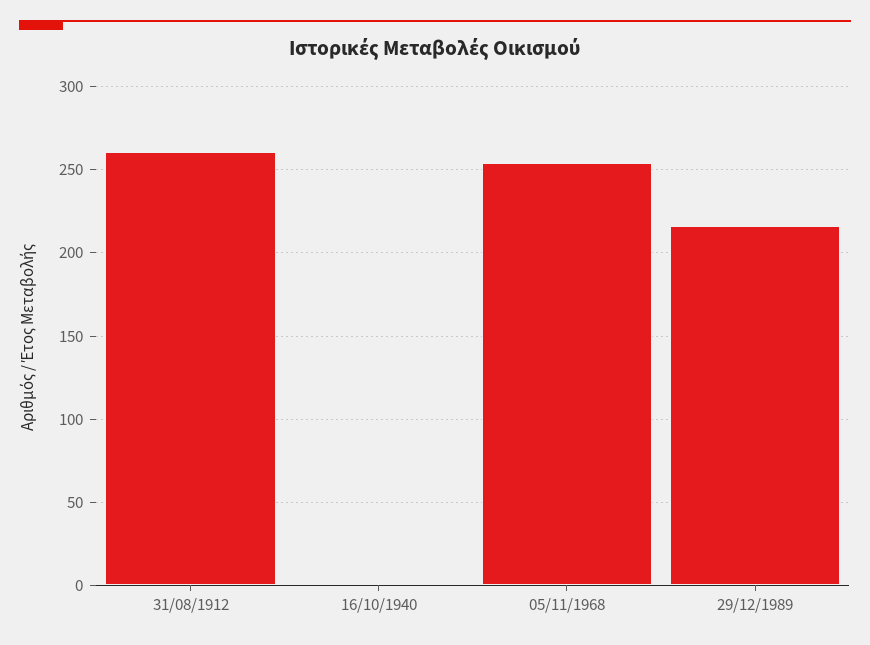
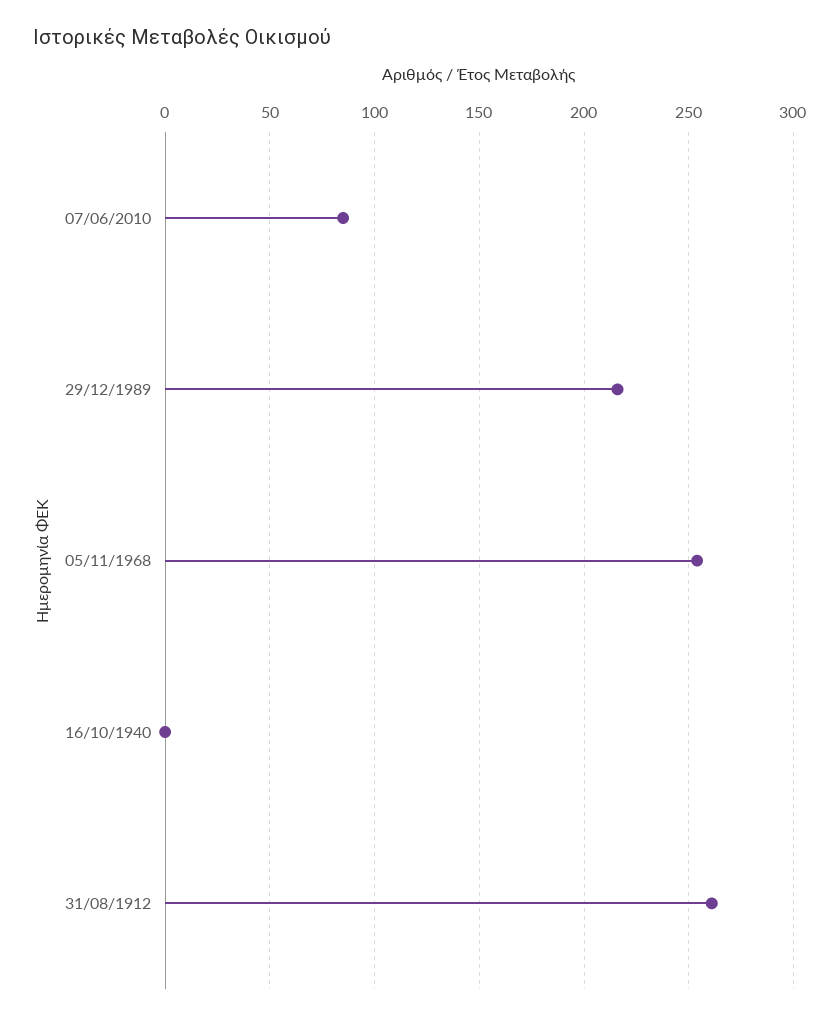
07/06/2010: none -> 85

